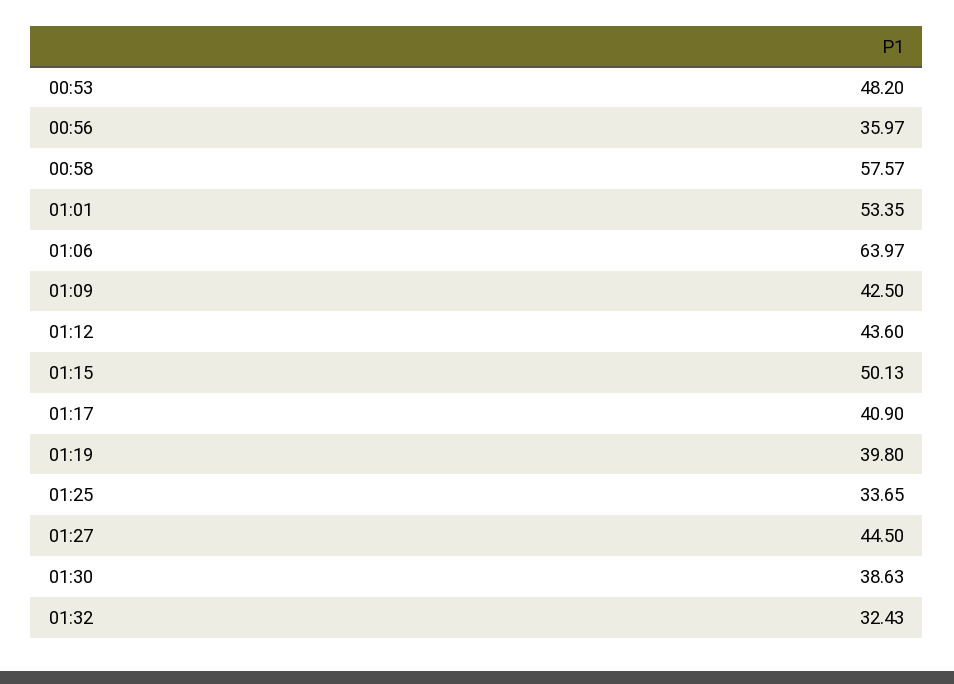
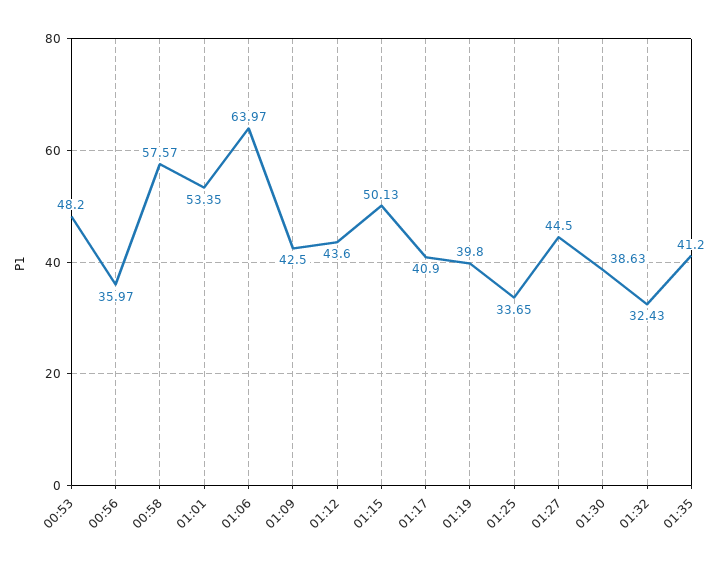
01:35: none -> 41.2

